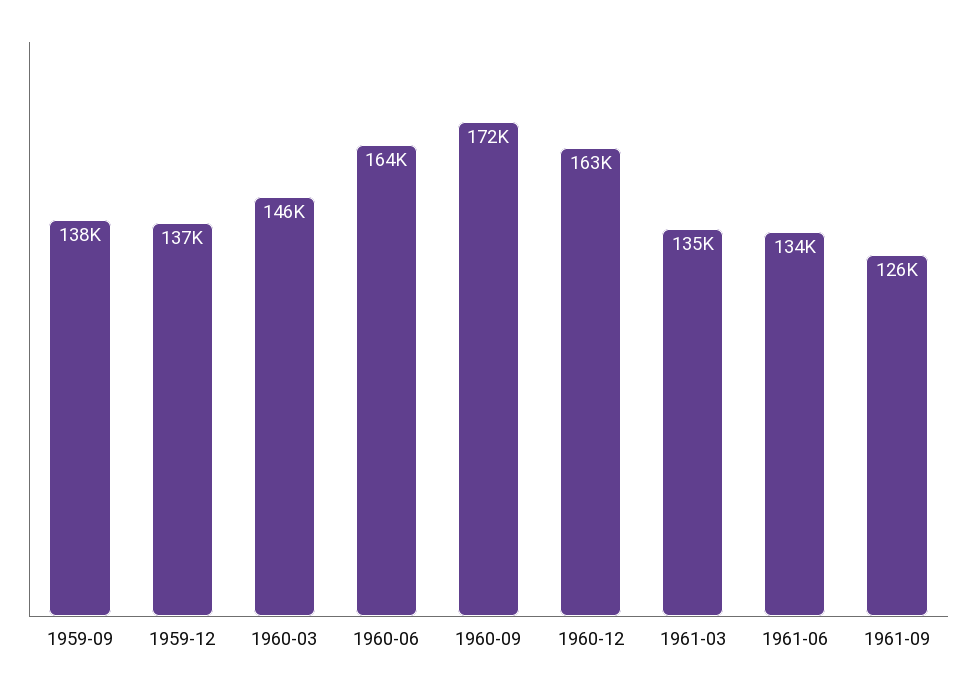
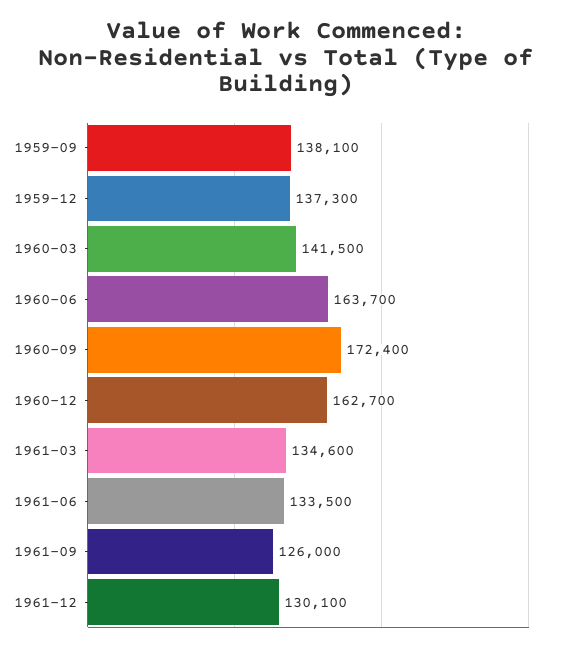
1960-03: 146000 -> 141500
1961-12: none -> 130100

